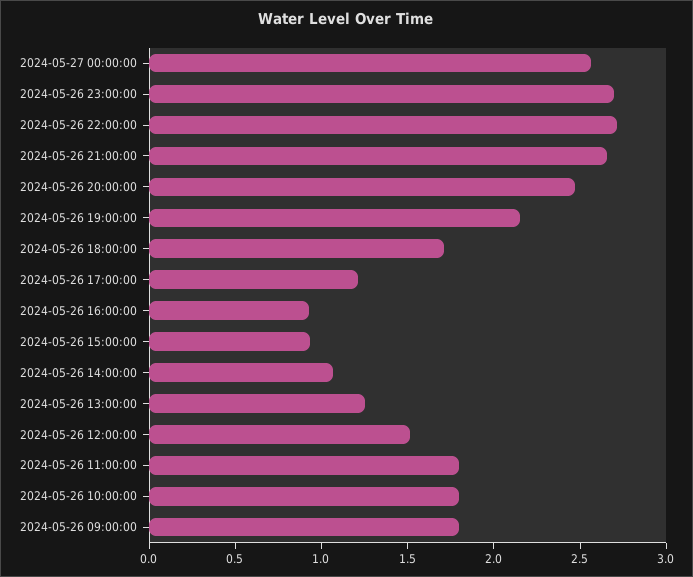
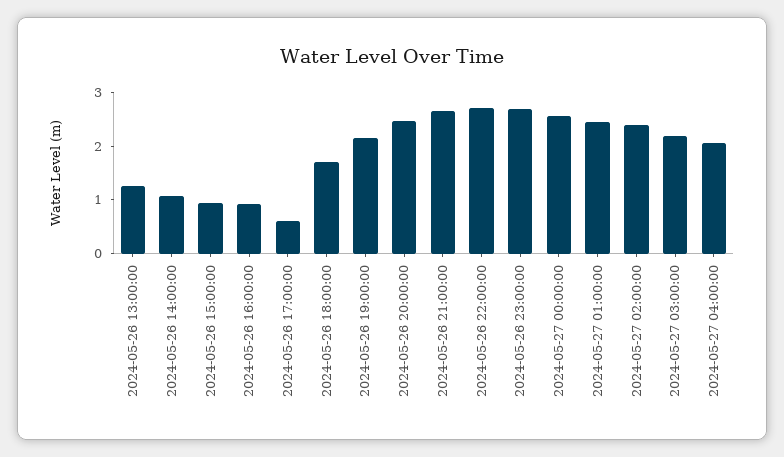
2024-05-26 17:00:00: 1.2 -> 0.6
2024-05-26 12:00:00: 1.5 -> none
2024-05-26 11:00:00: 1.8 -> none
2024-05-26 10:00:00: 1.8 -> none
2024-05-26 09:00:00: 1.8 -> none
2024-05-27 01:00:00: none -> 2.4
2024-05-27 02:00:00: none -> 2.4
2024-05-27 03:00:00: none -> 2.2
2024-05-27 04:00:00: none -> 2

